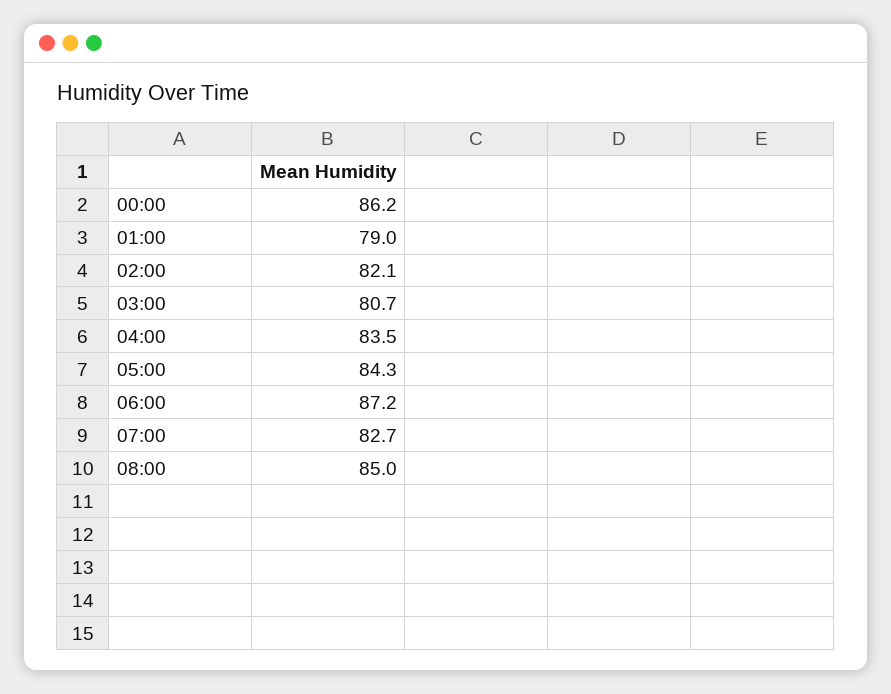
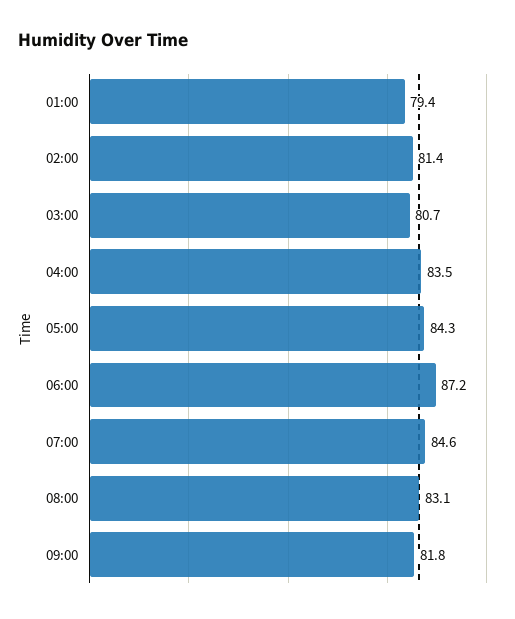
00:00: 86.2 -> none
01:00: 79 -> 79.4
02:00: 82.1 -> 81.4
07:00: 82.7 -> 84.6
08:00: 85 -> 83.1
09:00: none -> 81.8

